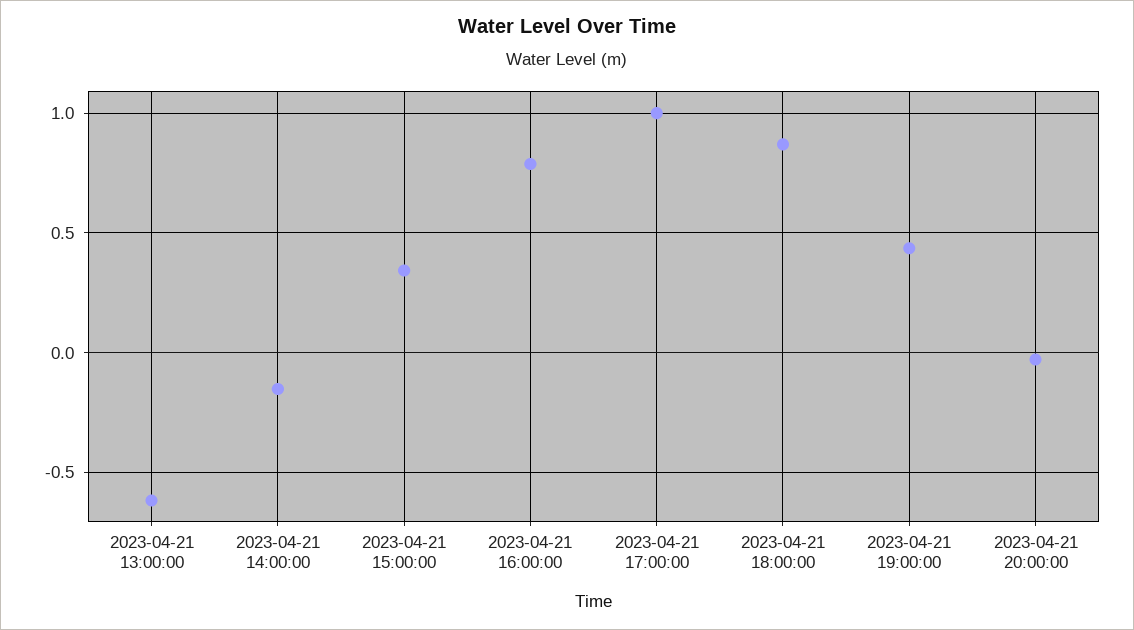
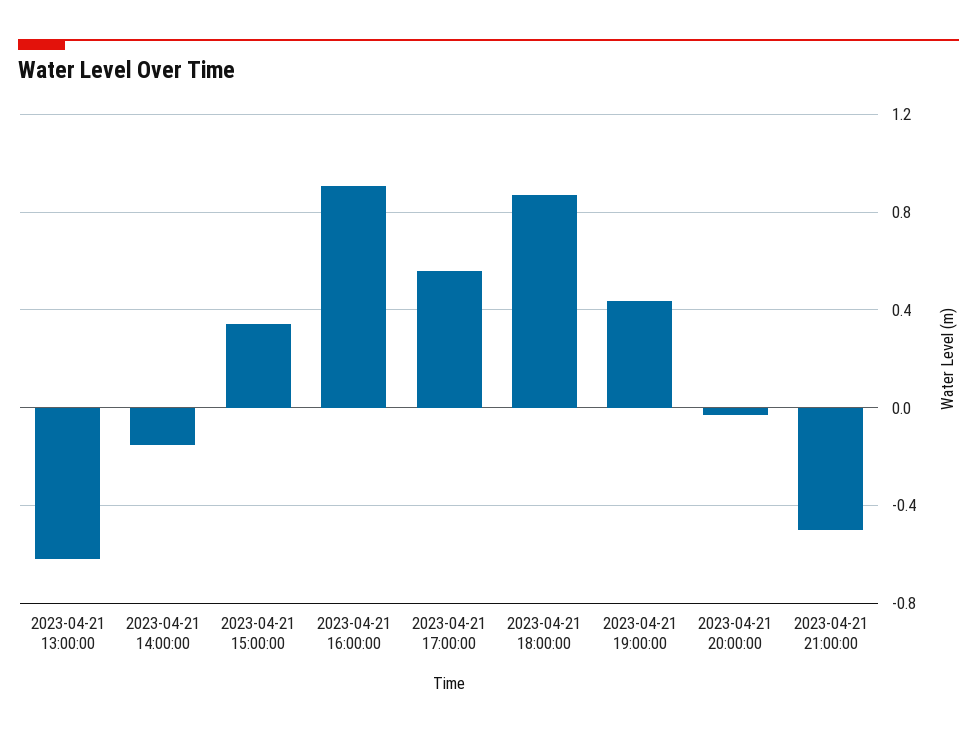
2023-04-21 16:00:00: 0.8 -> 0.9
2023-04-21 17:00:00: 1 -> 0.55
2023-04-21 21:00:00: none -> -0.5

